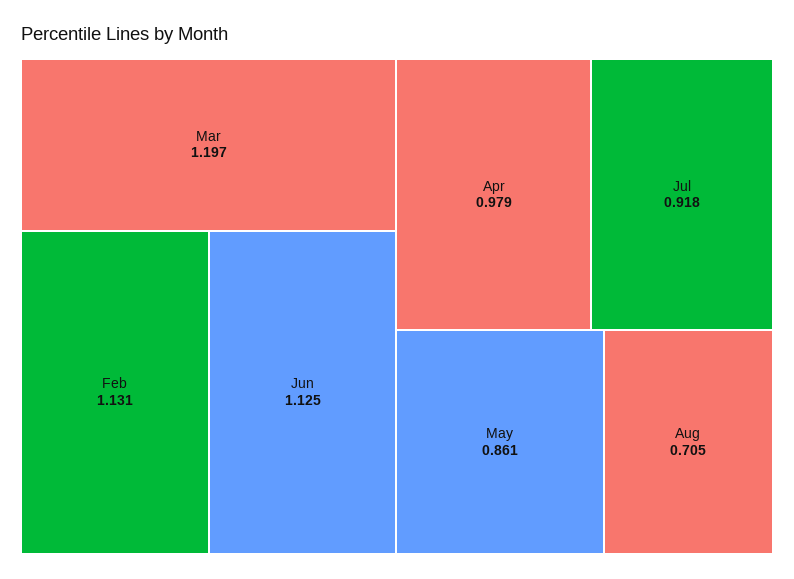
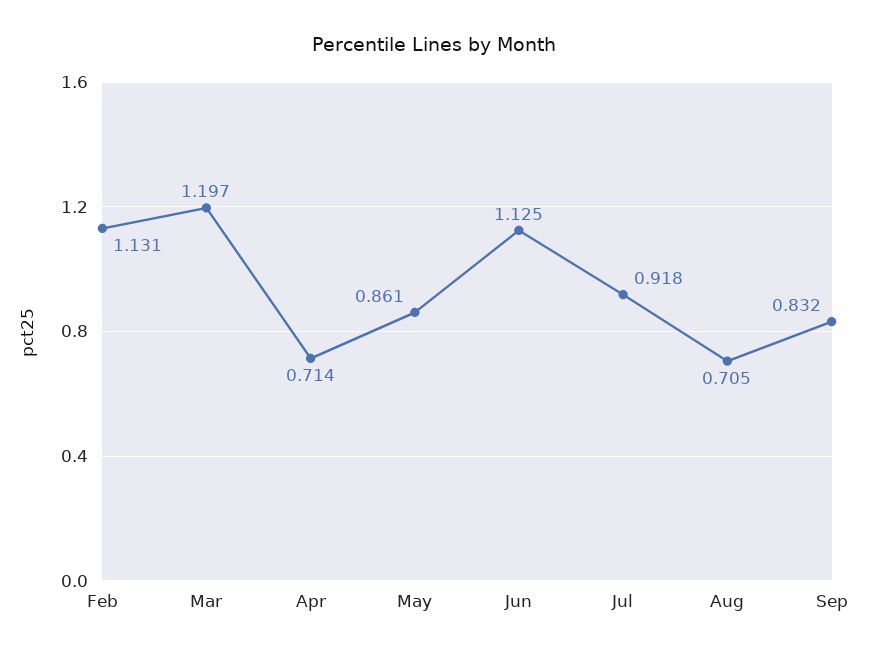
Apr: 0.979 -> 0.714
Sep: none -> 0.832

